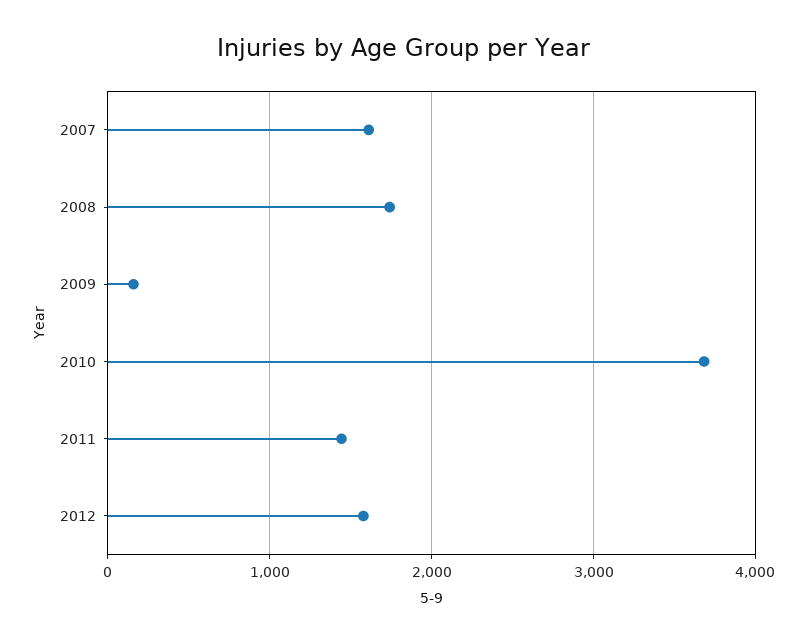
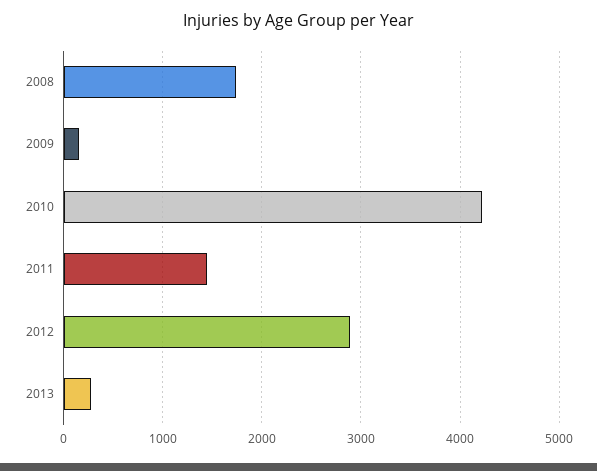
2007: 1600 -> none
2010: 3700 -> 4200
2012: 1600 -> 2900
2013: none -> 300

